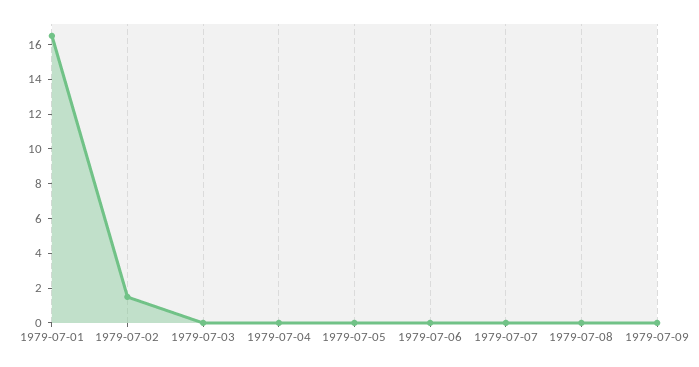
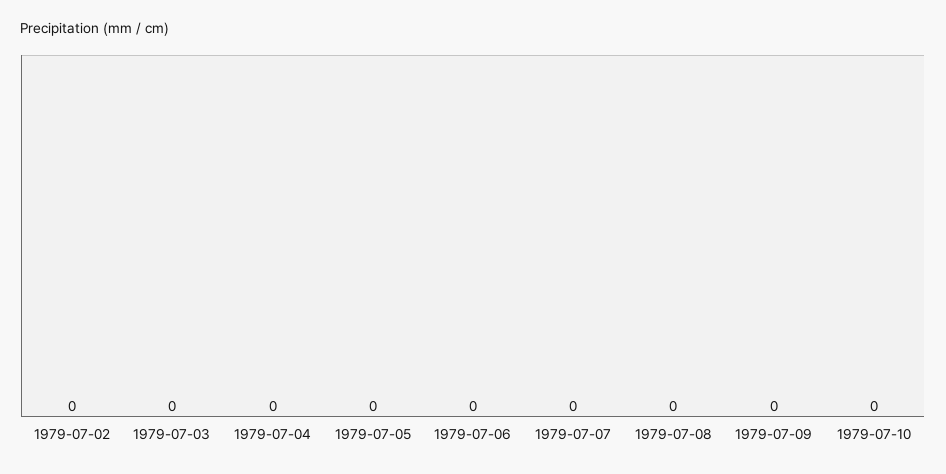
1979-07-01: 16.5 -> none
1979-07-02: 1.5 -> 0
1979-07-10: none -> 0

